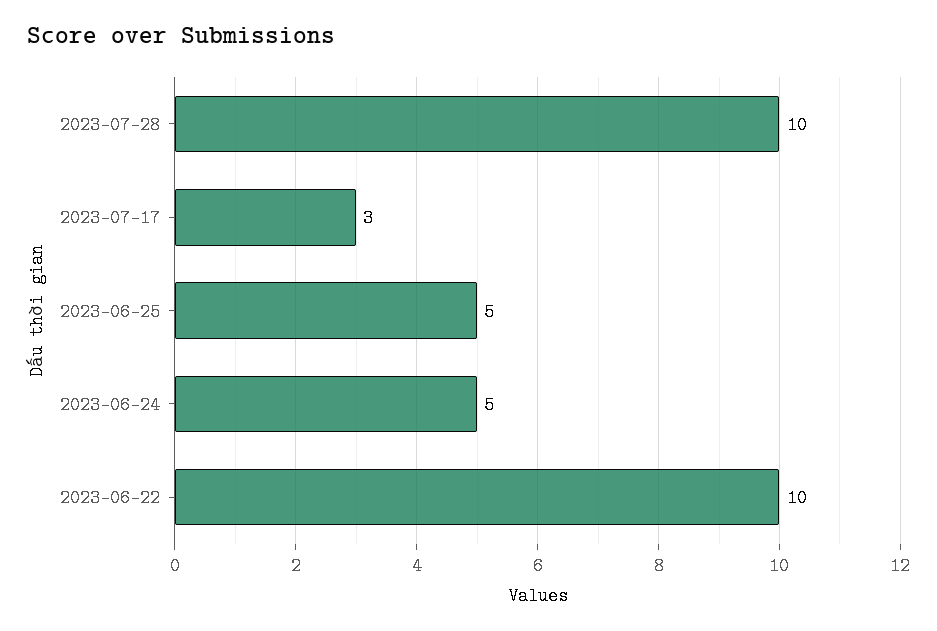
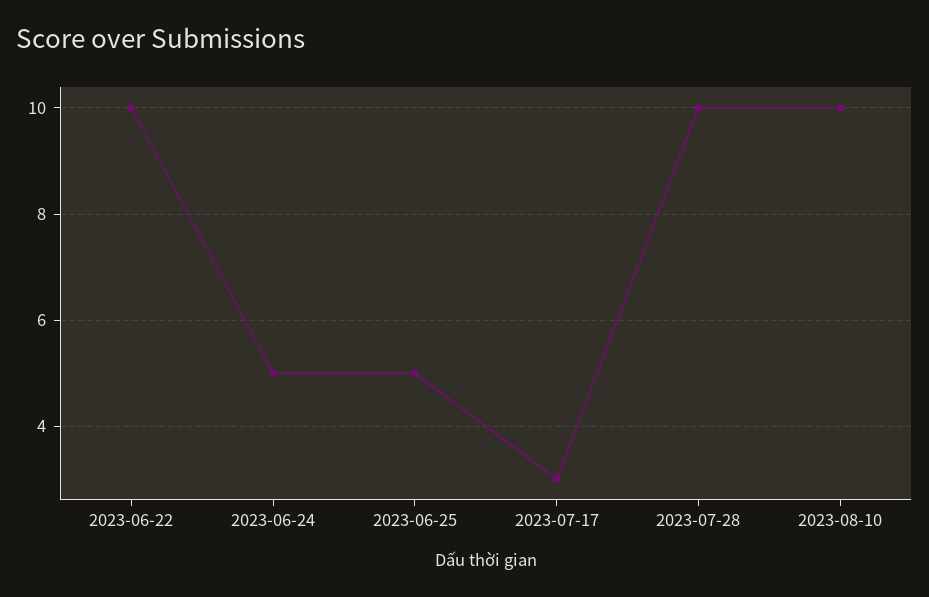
2023-08-10: none -> 10

